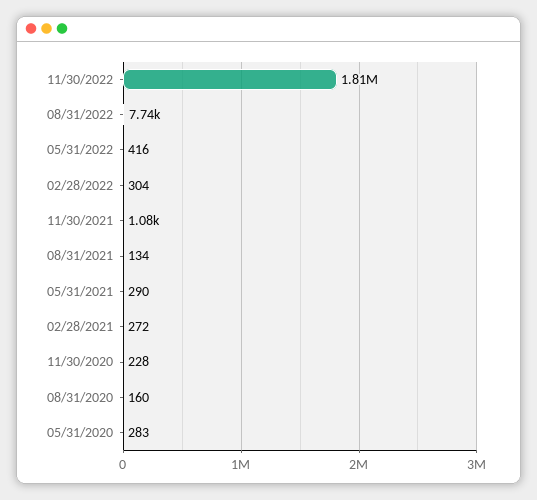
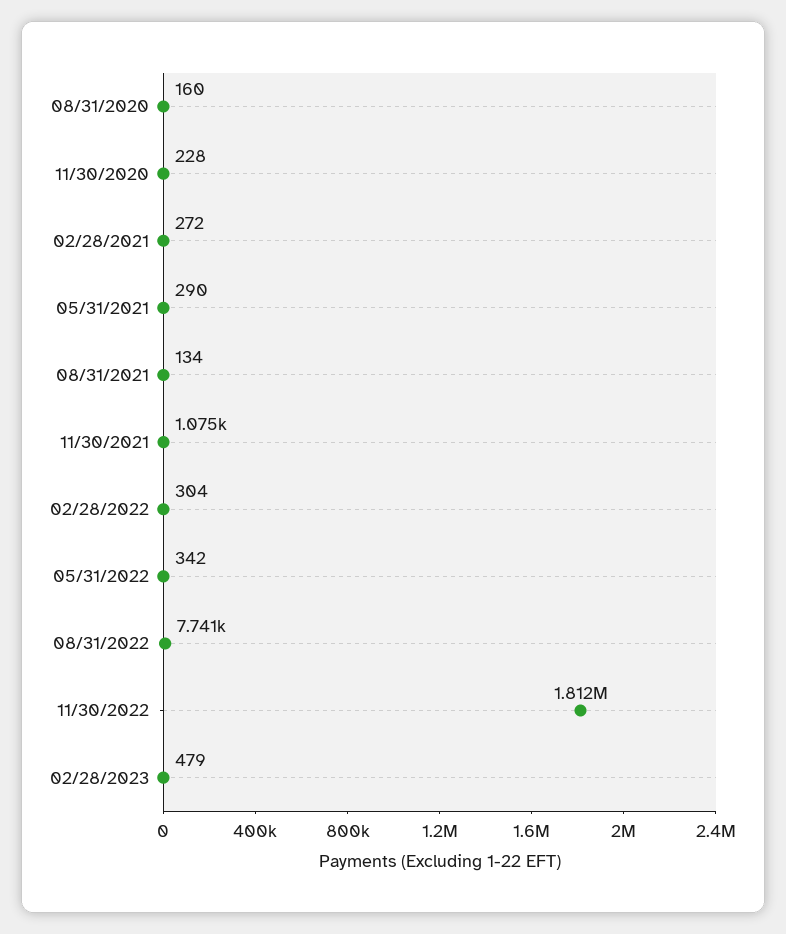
05/31/2022: 416 -> 342
05/31/2020: 283 -> none
02/28/2023: none -> 479

